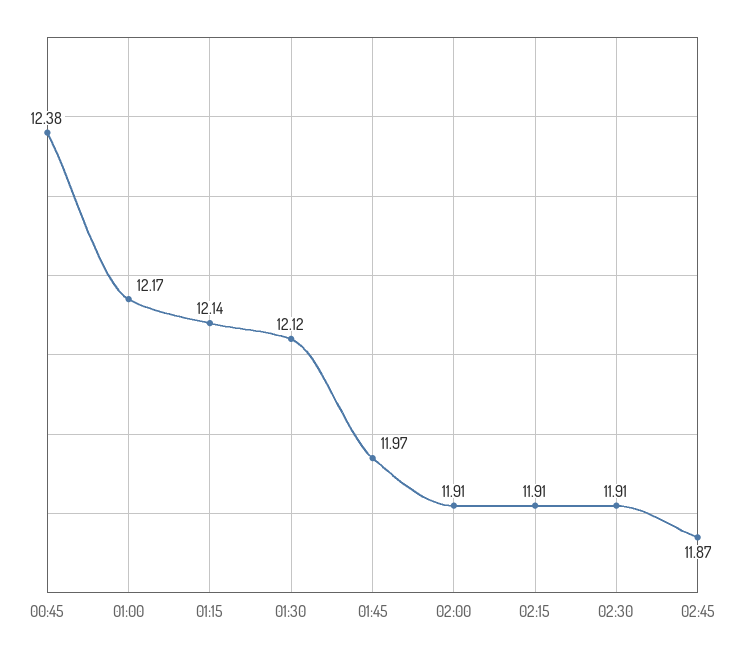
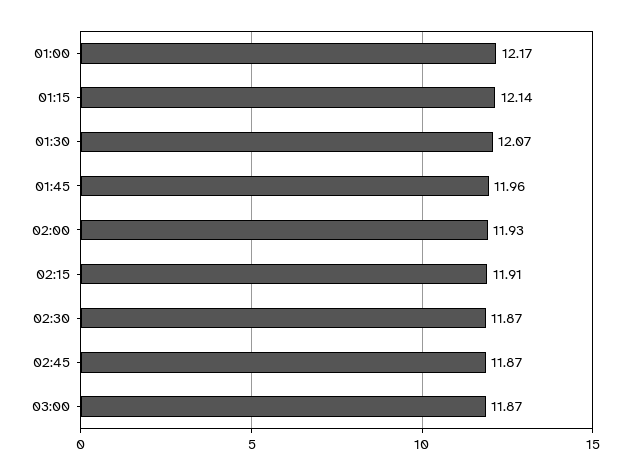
00:45: 12.38 -> none
01:30: 12.12 -> 12.07
01:45: 11.97 -> 11.96
02:00: 11.91 -> 11.93
02:30: 11.91 -> 11.87
03:00: none -> 11.87

